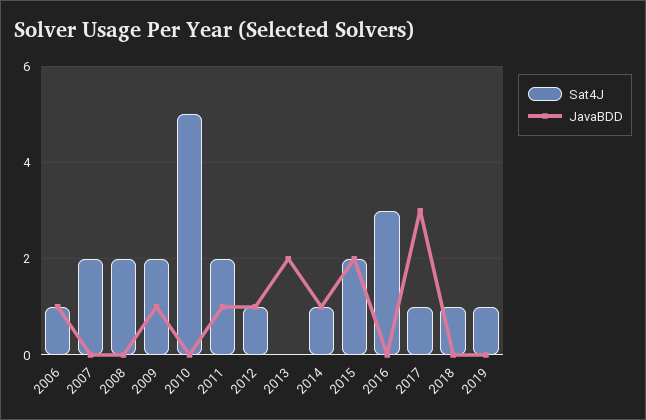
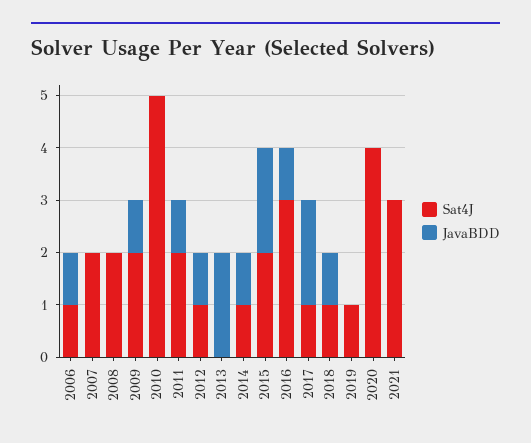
JavaBDD, 2016: 0 -> 1
JavaBDD, 2017: 3 -> 2
JavaBDD, 2018: 0 -> 1
Sat4J, 2020: none -> 4
JavaBDD, 2020: none -> 0
Sat4J, 2021: none -> 3
JavaBDD, 2021: none -> 0

